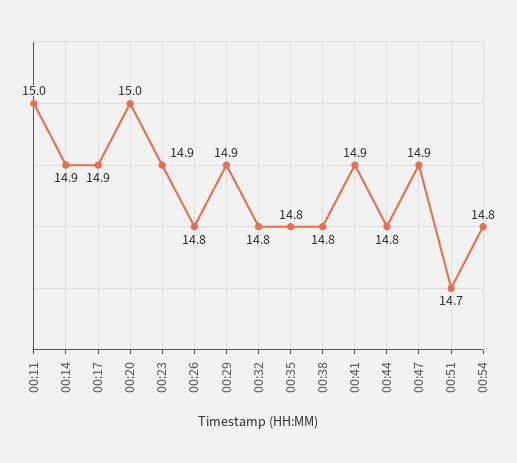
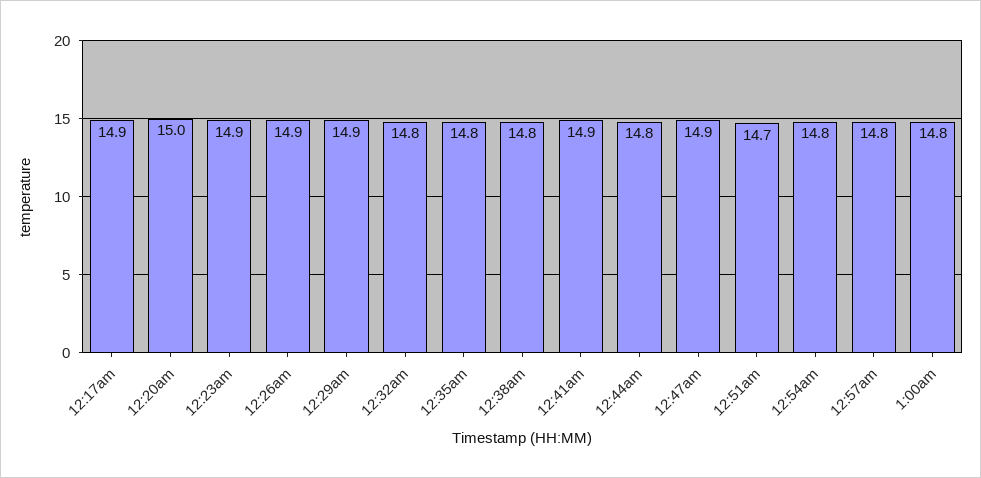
00:11: 15 -> none
00:14: 14.9 -> none
00:26: 14.8 -> 14.9
12:57am: none -> 14.8
1:00am: none -> 14.8

